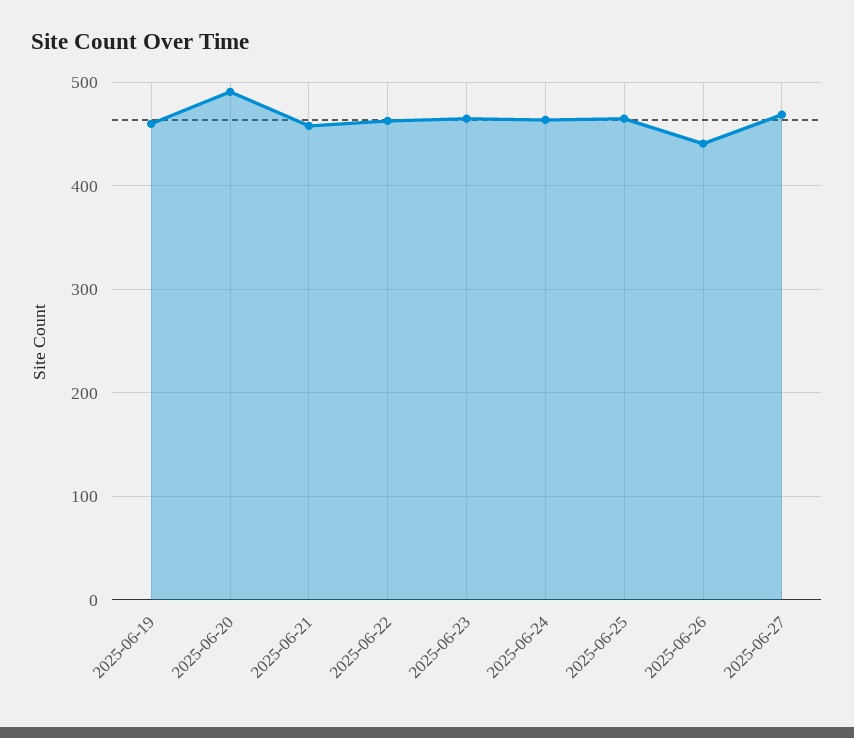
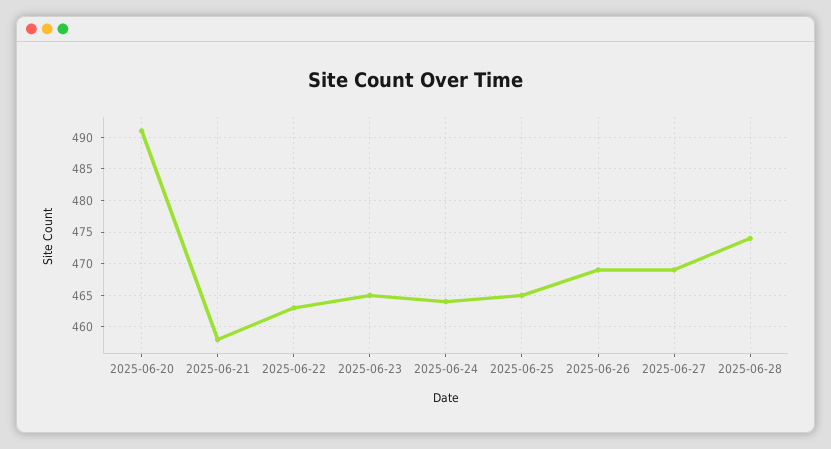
2025-06-19: 460 -> none
2025-06-26: 440 -> 469
2025-06-28: none -> 474

